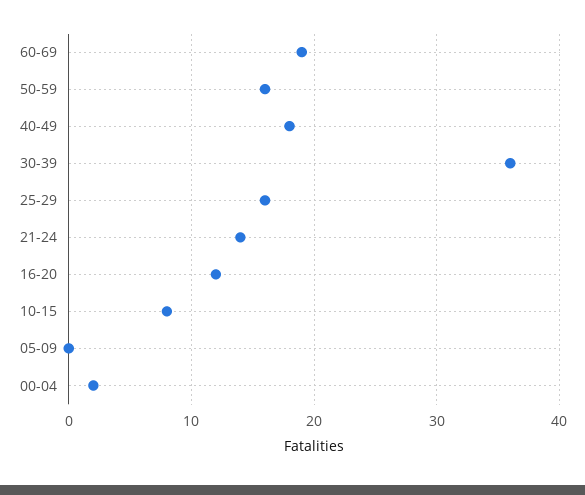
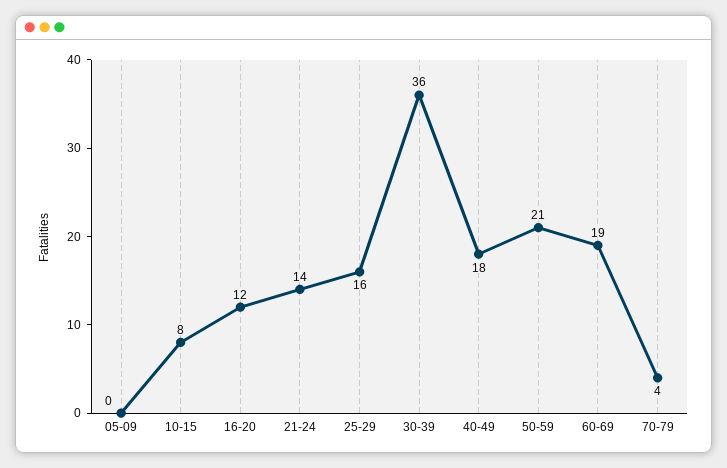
50-59: 16 -> 21
00-04: 2 -> none
70-79: none -> 4

